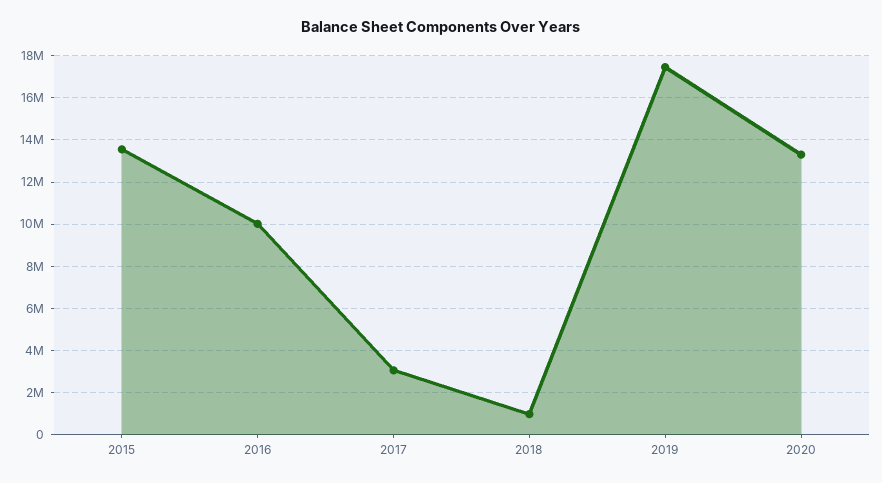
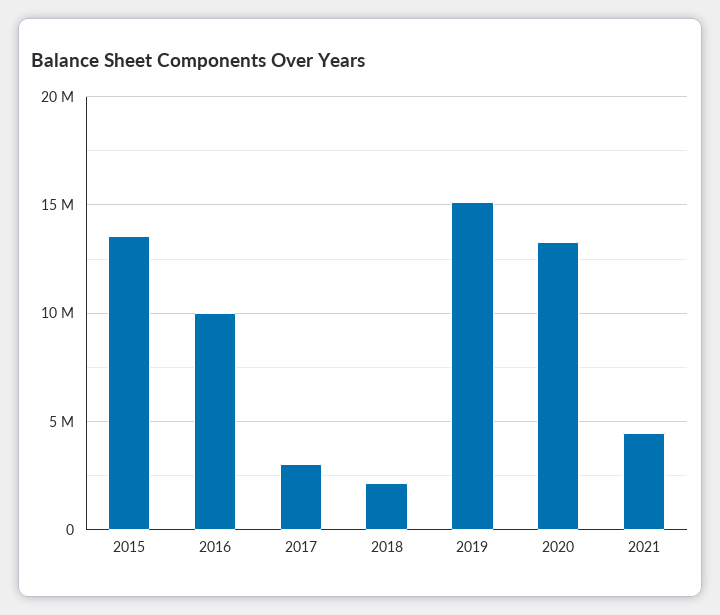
2018: 1000000 -> 2000000
2019: 17500000 -> 15000000
2021: none -> 4500000

